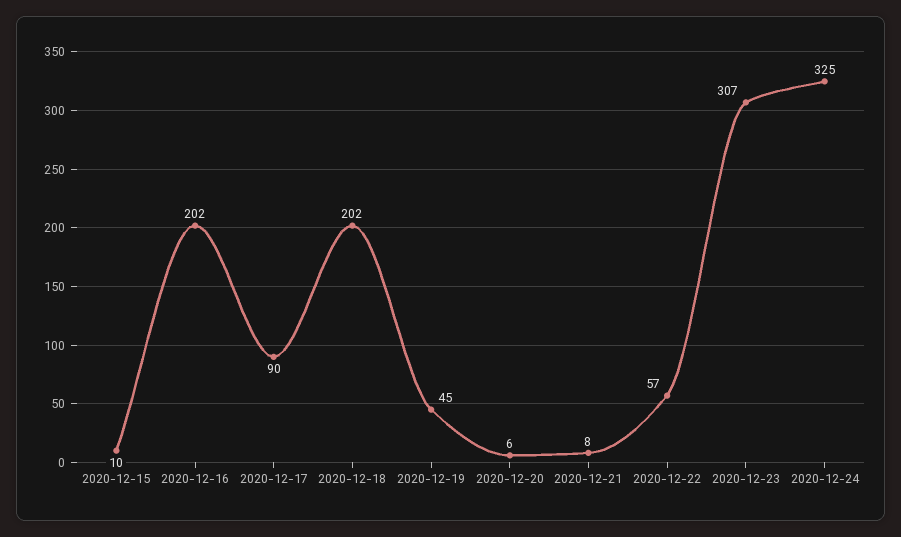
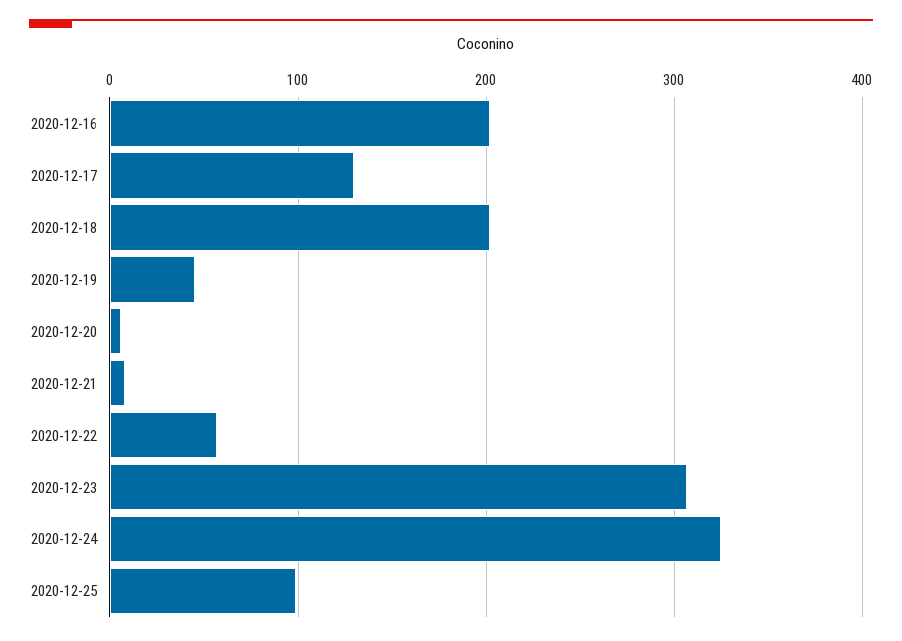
2020-12-15: 10 -> none
2020-12-17: 90 -> 130
2020-12-25: none -> 100

